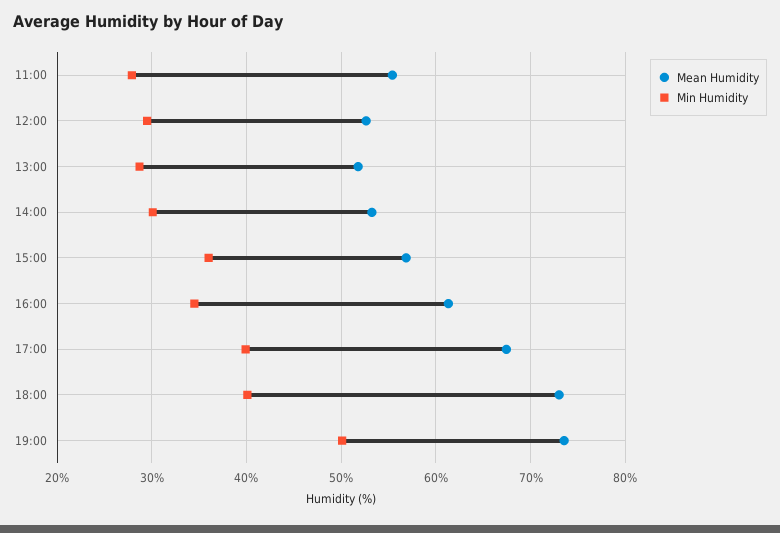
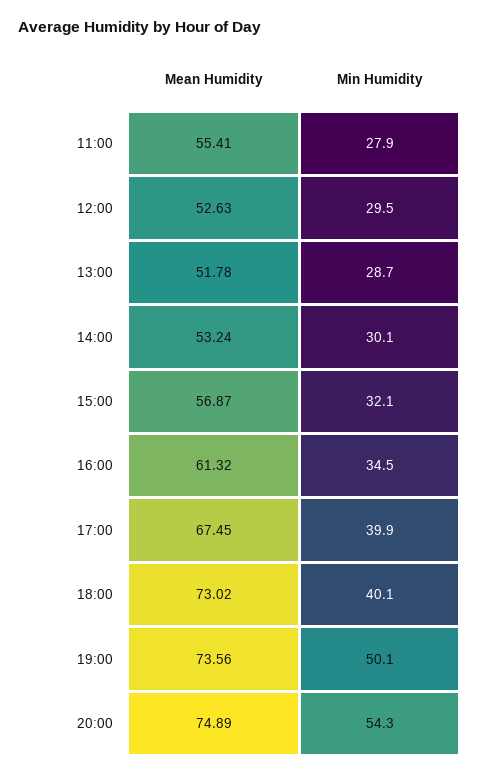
Min Humidity, 15:00: 36 -> 32.1
Mean Humidity, 20:00: none -> 74.89
Min Humidity, 20:00: none -> 54.3

